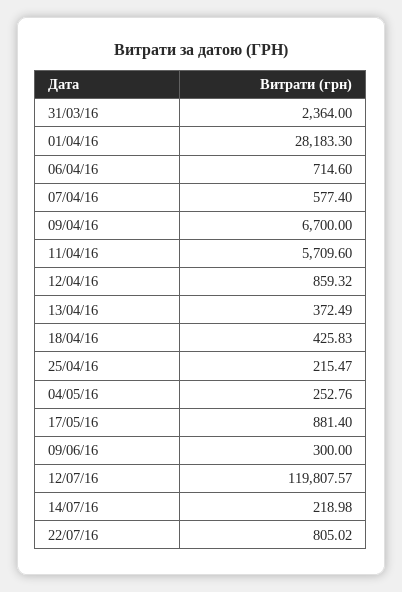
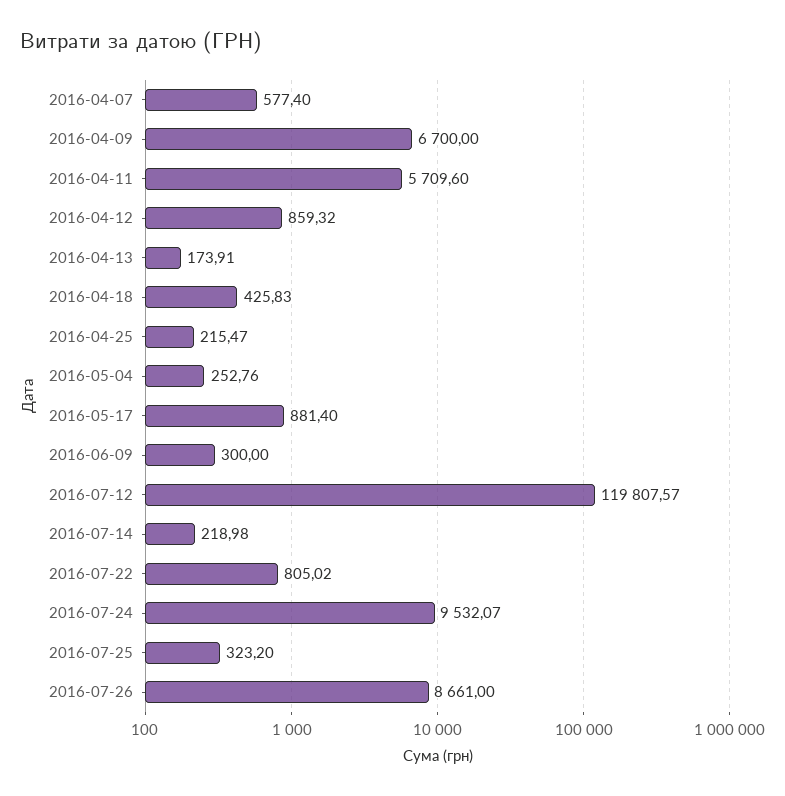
31/03/16: 2364 -> none
01/04/16: 28183.3 -> none
06/04/16: 714.6 -> none
13/04/16: 372.49 -> 173.91
2016-07-24: none -> 9532.07
2016-07-25: none -> 323.2
2016-07-26: none -> 8661

